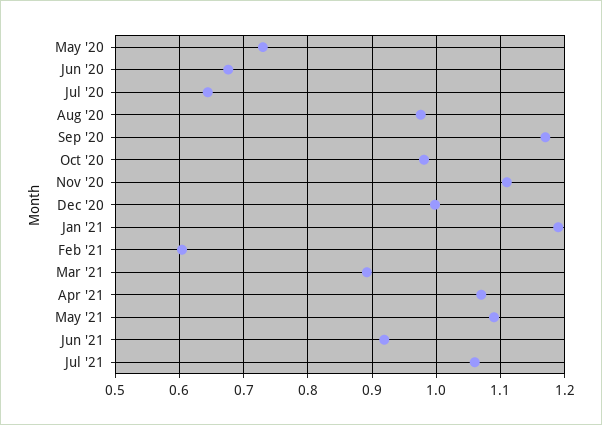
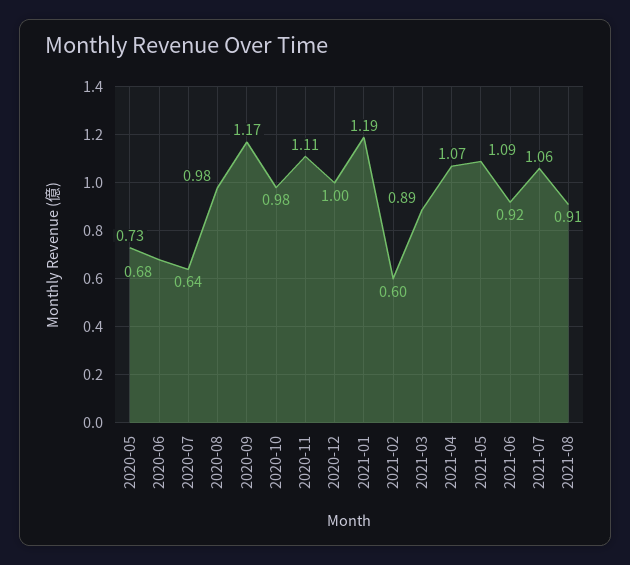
2021-08: none -> 0.91

